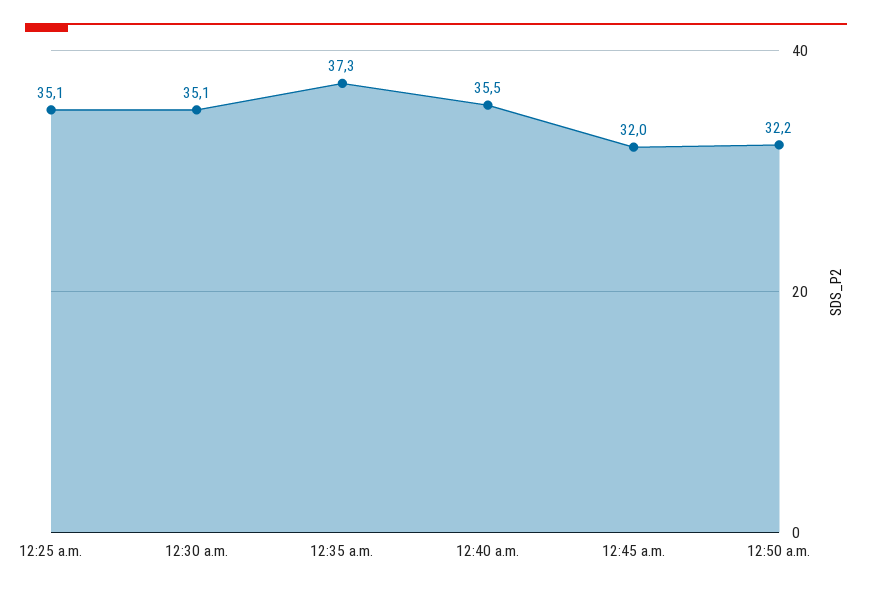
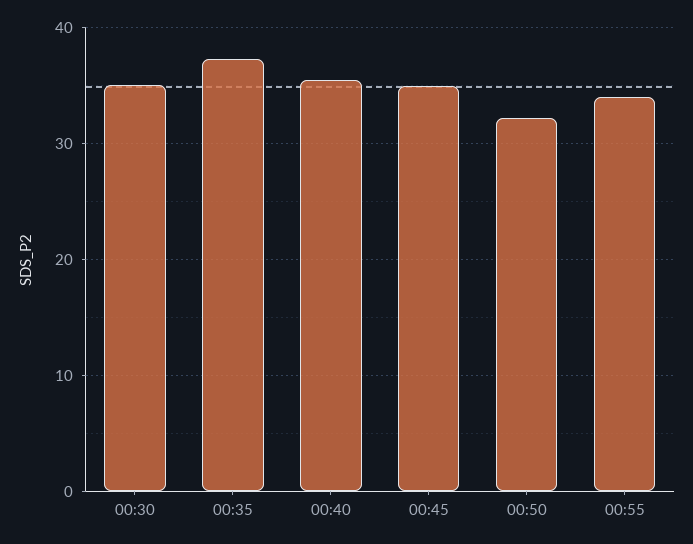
12:25 a.m.: 35.1 -> none
12:45 a.m.: 32 -> 35
00:55: none -> 34

